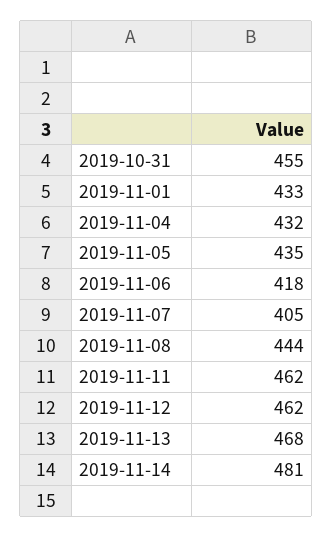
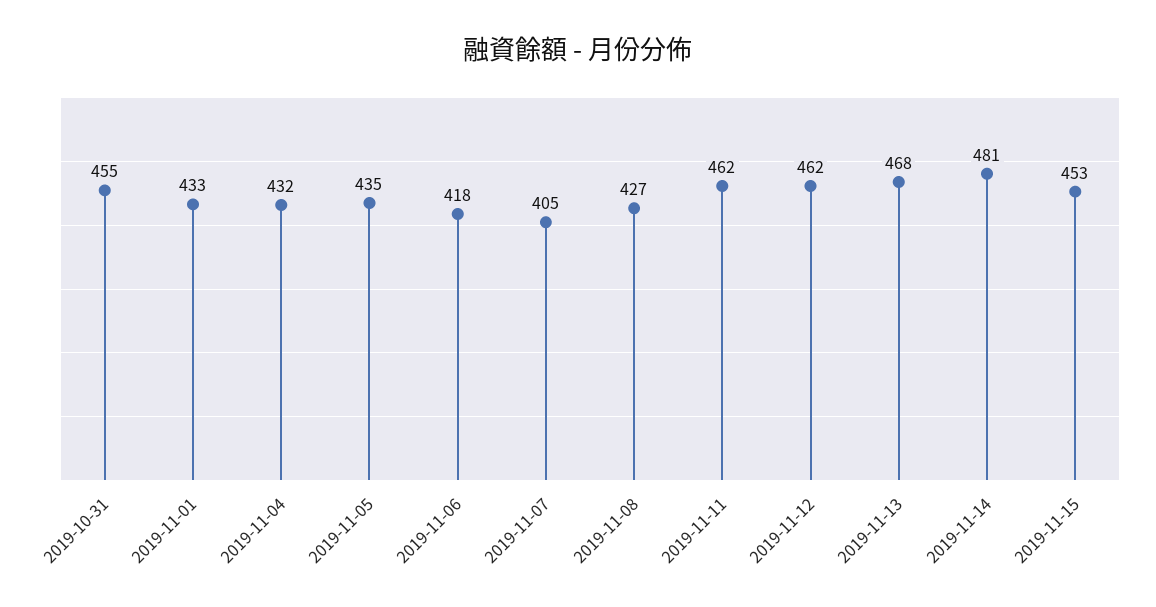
2019-11-08: 444 -> 427
2019-11-15: none -> 453

